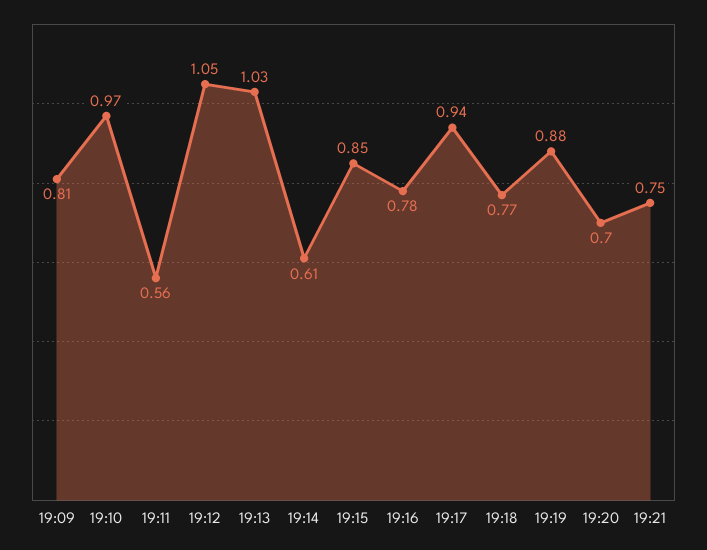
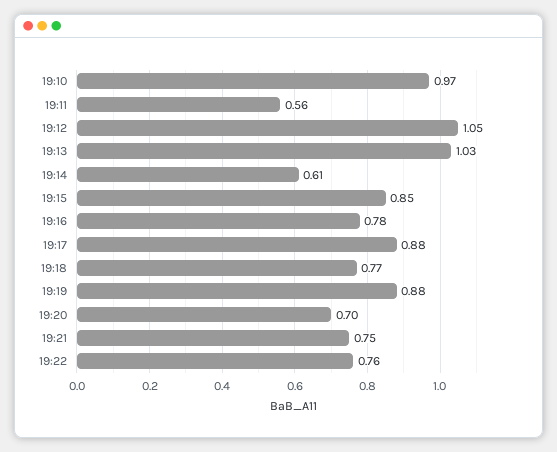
19:09: 0.81 -> none
19:17: 0.94 -> 0.88
19:22: none -> 0.76

